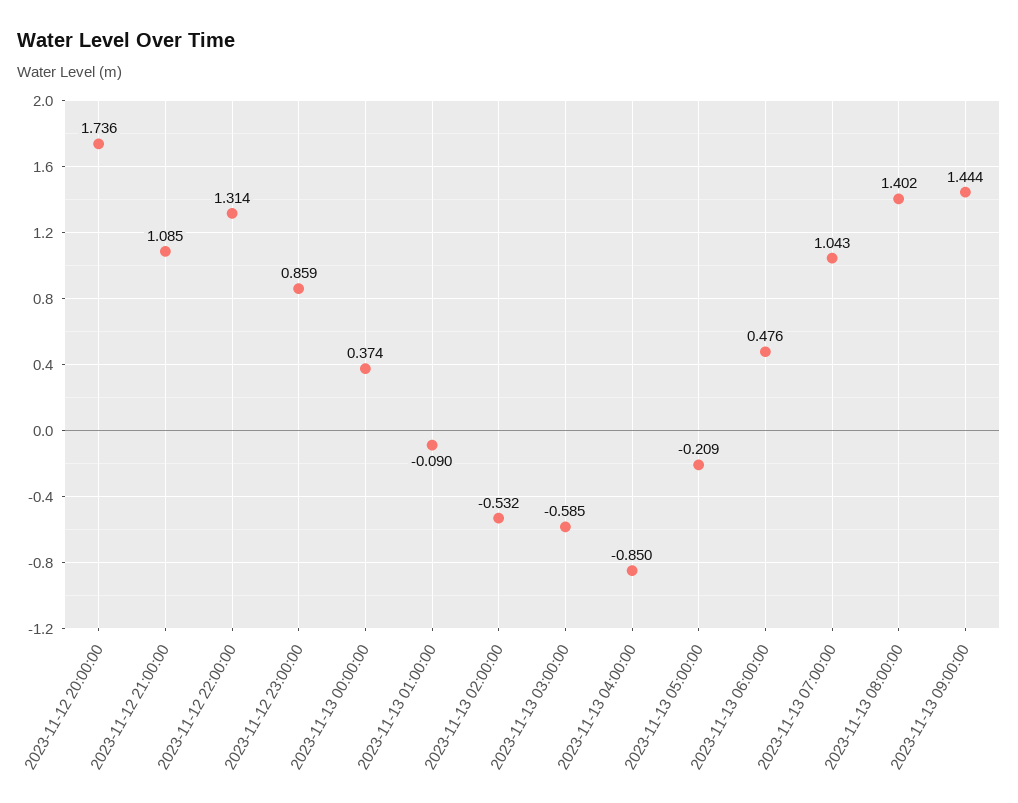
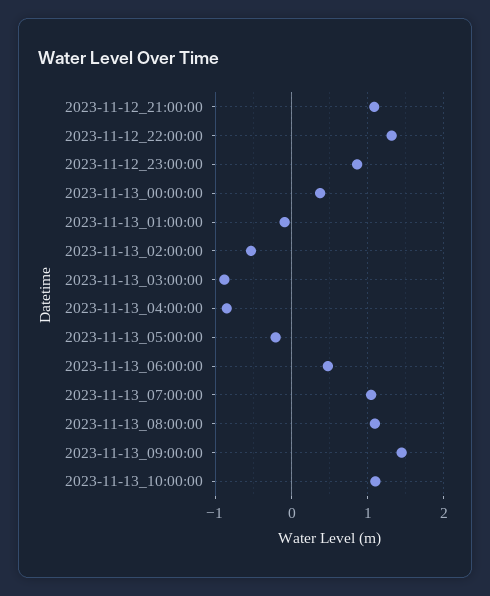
2023-11-12 20:00:00: 1.736 -> none
2023-11-13 03:00:00: -0.585 -> -0.9
2023-11-13 08:00:00: 1.402 -> 1.1
2023-11-13_10:00:00: none -> 1.1

